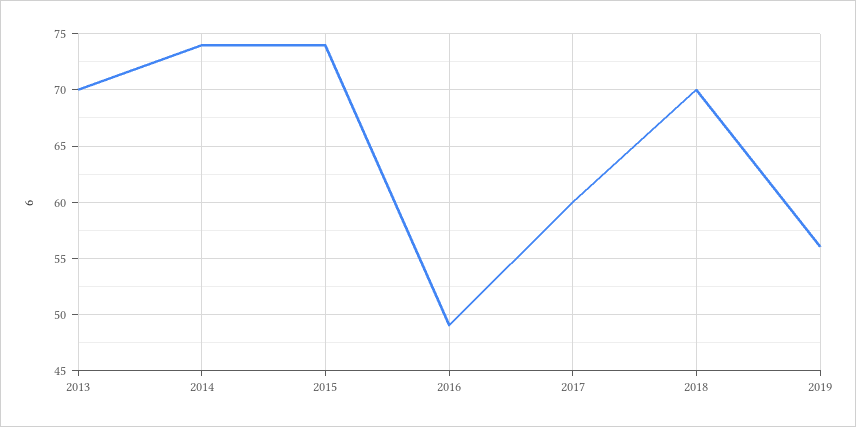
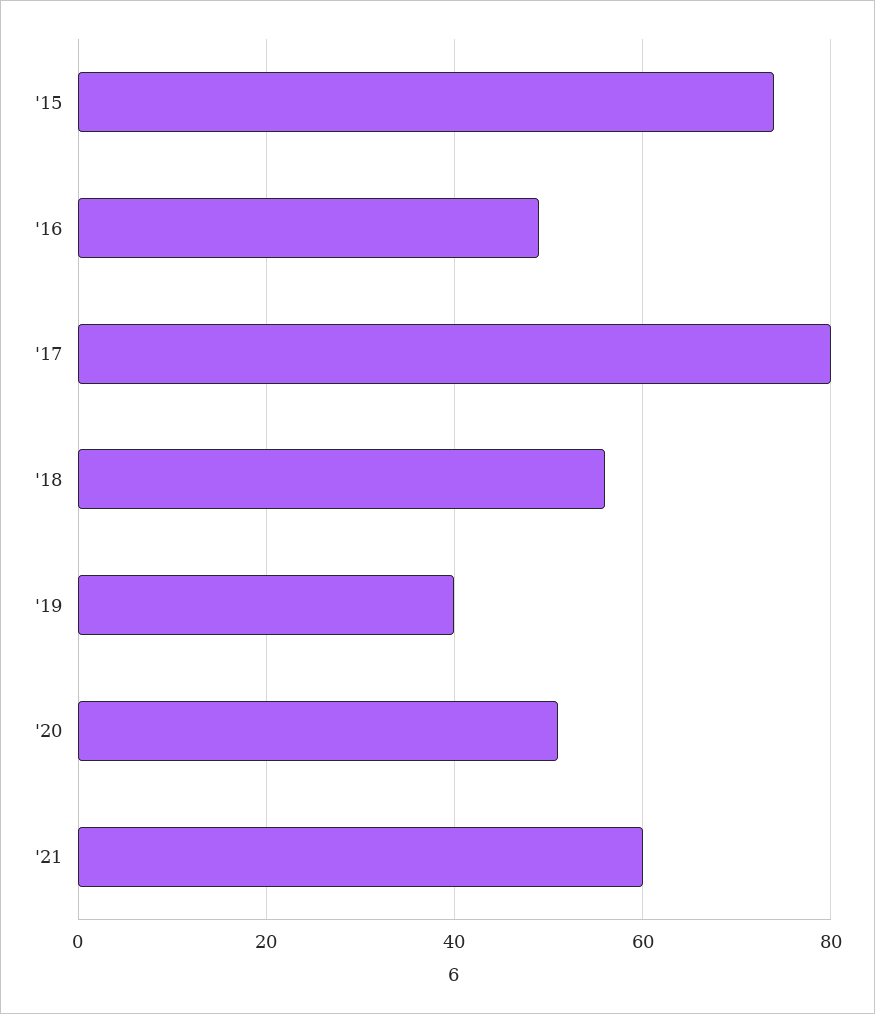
2013: 70 -> none
2014: 74 -> none
2017: 60 -> 80
2018: 70 -> 55
2019: 56 -> 40
'20: none -> 50
'21: none -> 60

